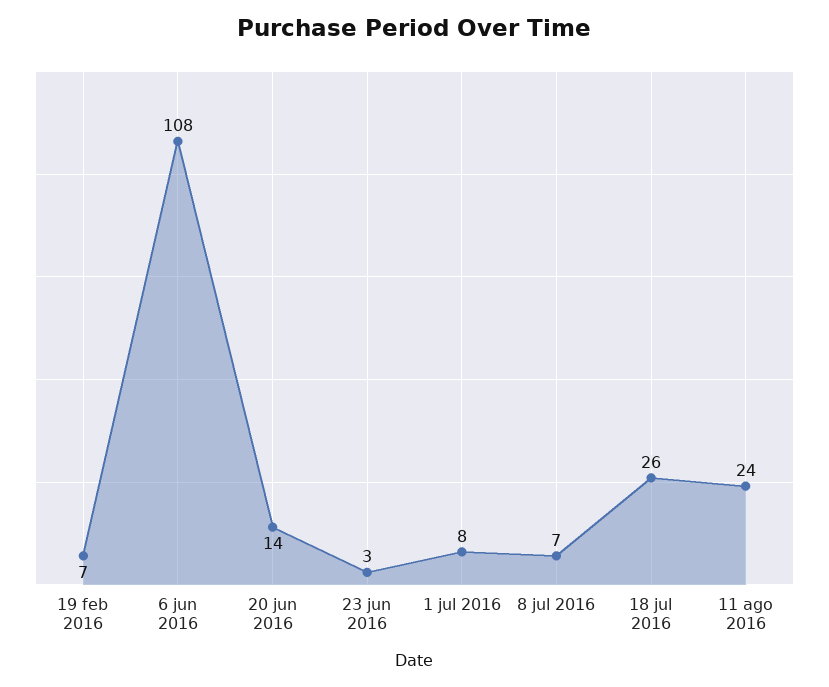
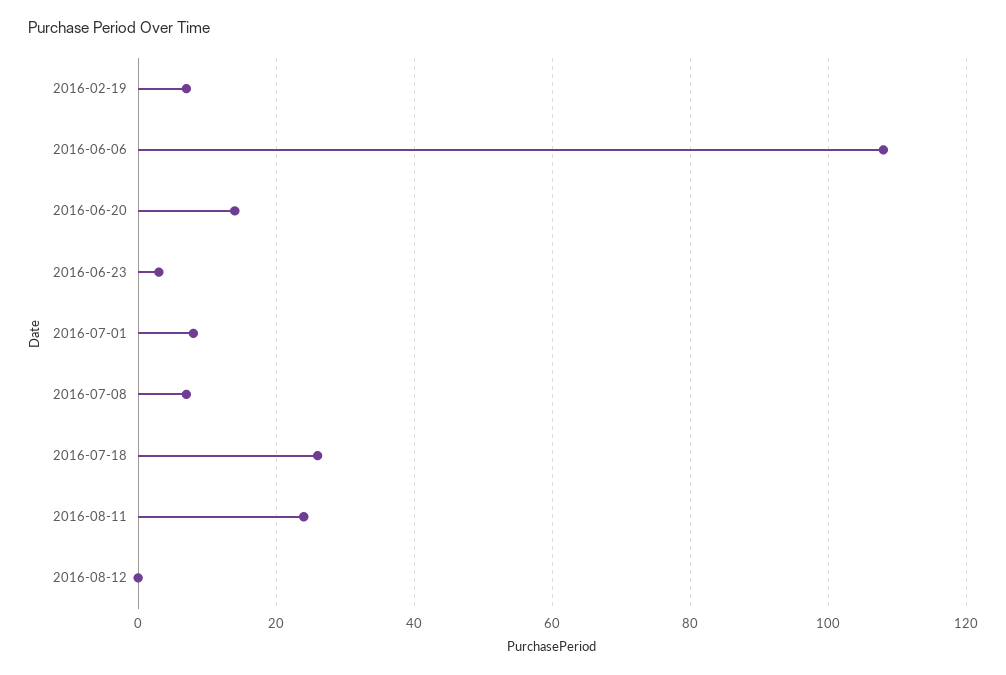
2016-08-12: none -> 0

